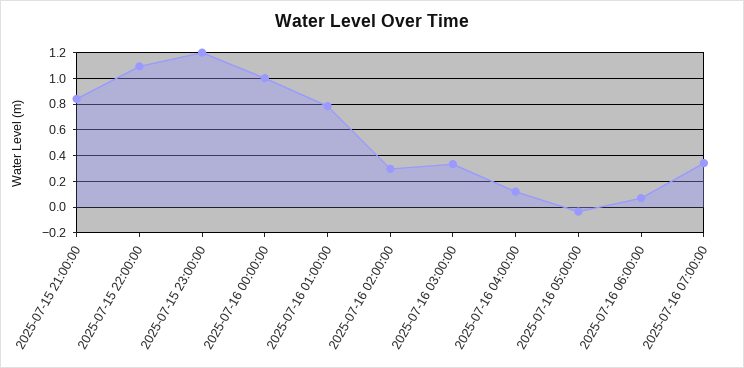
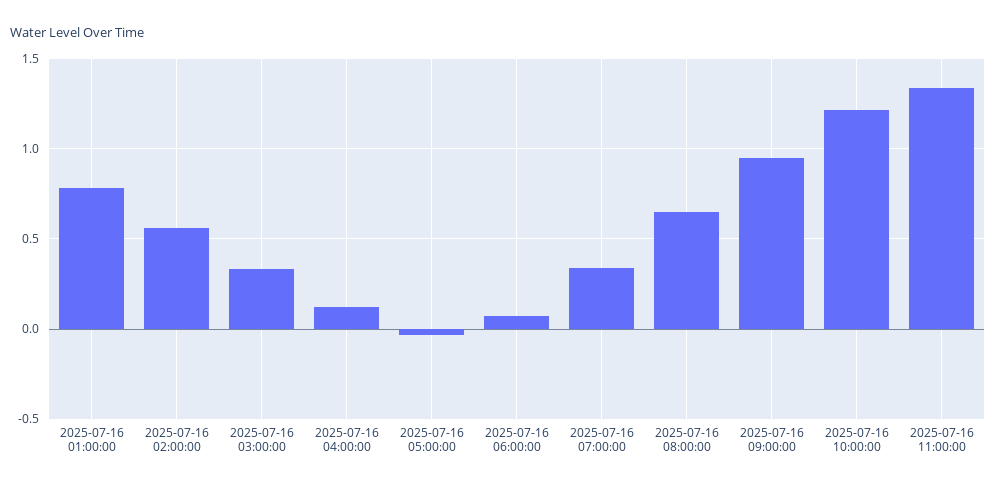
2025-07-15 21:00:00: 0.85 -> none
2025-07-15 22:00:00: 1.1 -> none
2025-07-15 23:00:00: 1.2 -> none
2025-07-16 00:00:00: 1 -> none
2025-07-16 02:00:00: 0.3 -> 0.55
2025-07-16 08:00:00: none -> 0.65
2025-07-16 09:00:00: none -> 0.95
2025-07-16 10:00:00: none -> 1.2
2025-07-16 11:00:00: none -> 1.35

